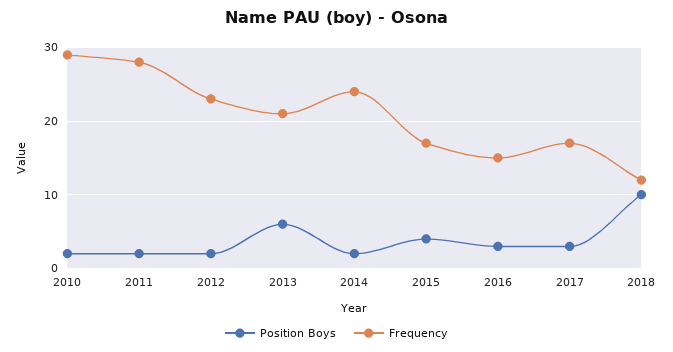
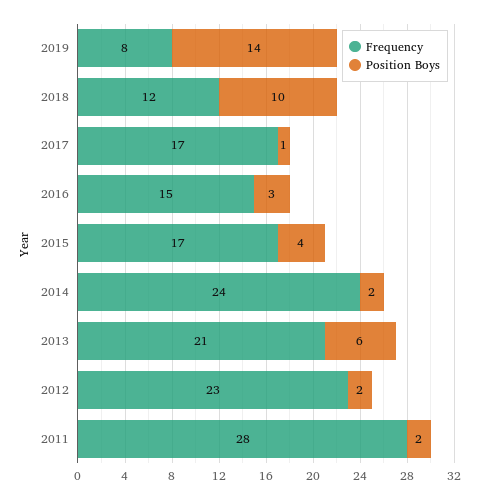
Position Boys, 2010: 2 -> none
Frequency, 2010: 29 -> none
Position Boys, 2017: 3 -> 1
Frequency, 2019: none -> 8
Position Boys, 2019: none -> 14

